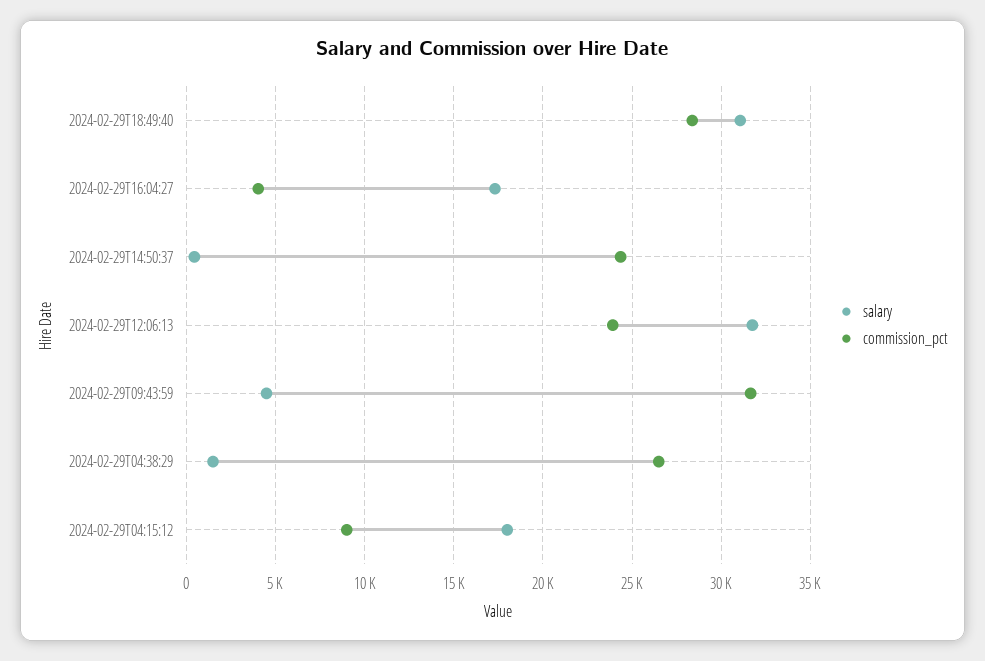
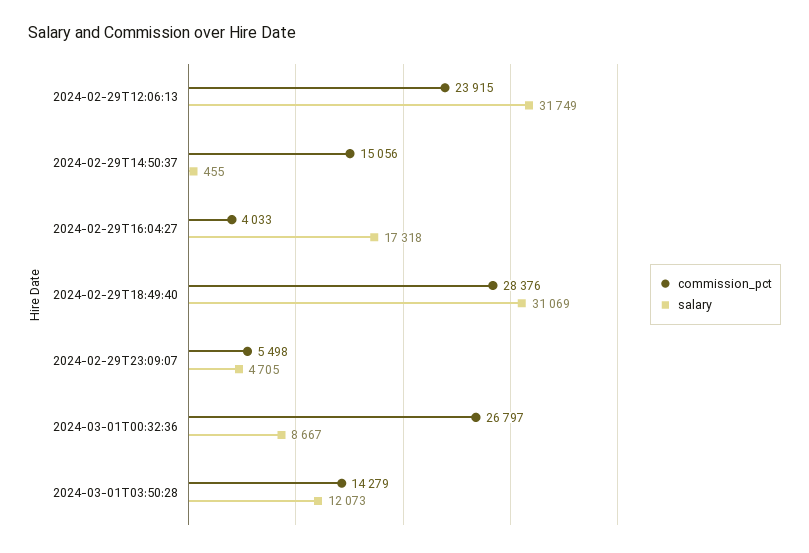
commission_pct, 2024-02-29T14:50:37: 24500 -> 15056
salary, 2024-02-29T09:43:59: 4500 -> none
commission_pct, 2024-02-29T09:43:59: 31500 -> none
salary, 2024-02-29T04:38:29: 1500 -> none
commission_pct, 2024-02-29T04:38:29: 26500 -> none
salary, 2024-02-29T04:15:12: 18000 -> none
commission_pct, 2024-02-29T04:15:12: 9000 -> none
commission_pct, 2024-02-29T23:09:07: none -> 5498
salary, 2024-02-29T23:09:07: none -> 4705
commission_pct, 2024-03-01T00:32:36: none -> 26797
salary, 2024-03-01T00:32:36: none -> 8667
commission_pct, 2024-03-01T03:50:28: none -> 14279
salary, 2024-03-01T03:50:28: none -> 12073

